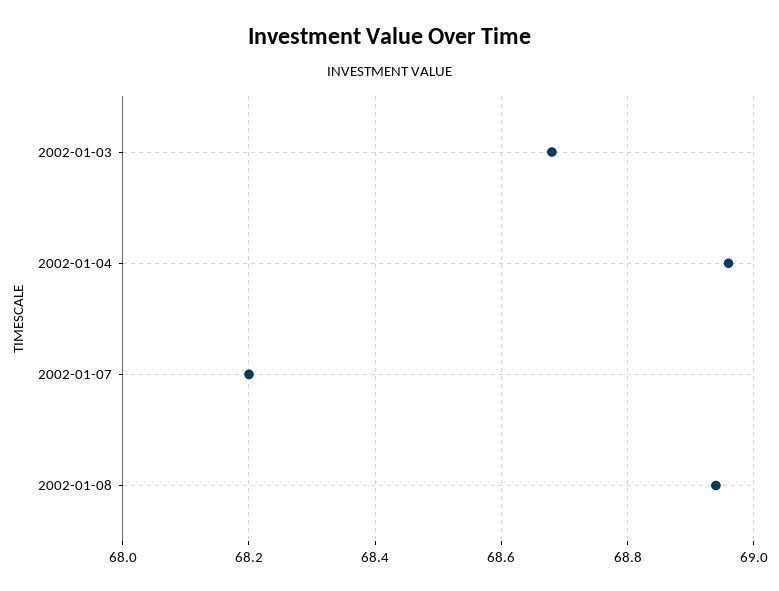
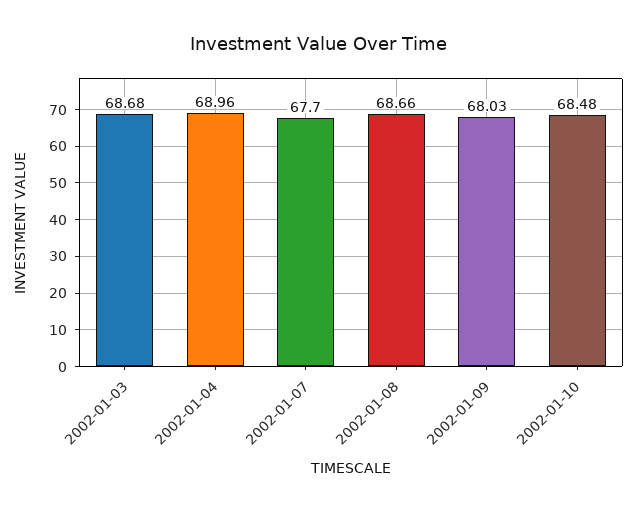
2002-01-07: 68.2 -> 67.7
2002-01-08: 68.95 -> 68.66
2002-01-09: none -> 68.03
2002-01-10: none -> 68.48

